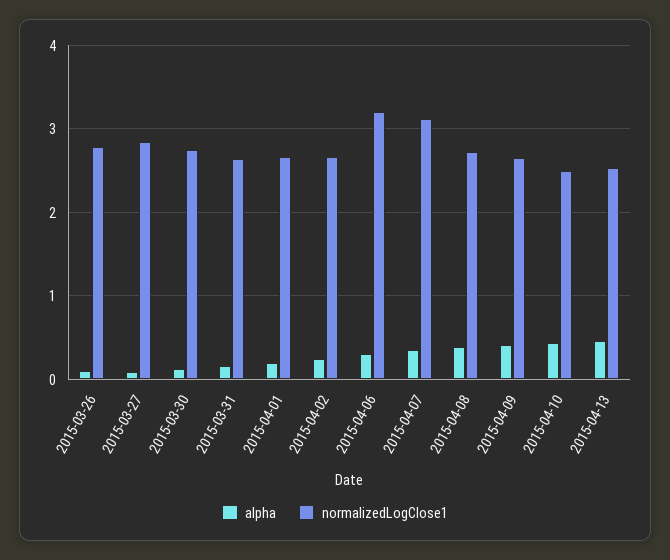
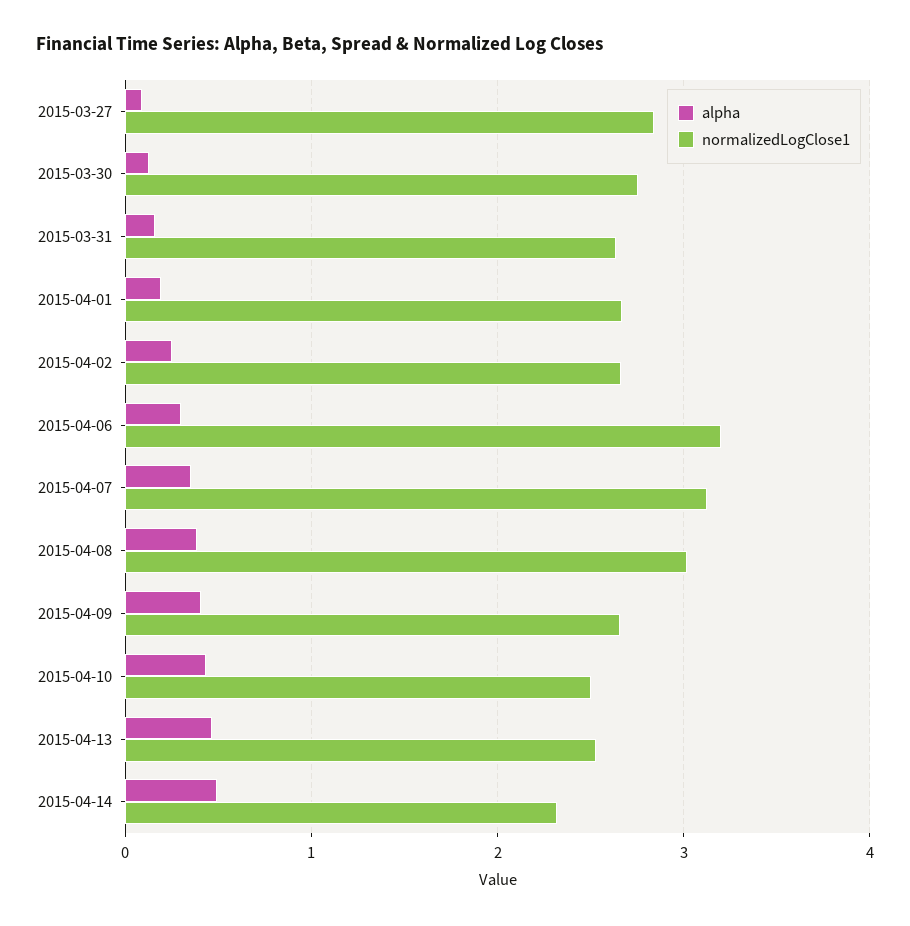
alpha, 2015-03-26: 0.1 -> none
normalizedLogClose1, 2015-03-26: 2.8 -> none
normalizedLogClose1, 2015-04-08: 2.7 -> 3
alpha, 2015-04-14: none -> 0.5
normalizedLogClose1, 2015-04-14: none -> 2.3

